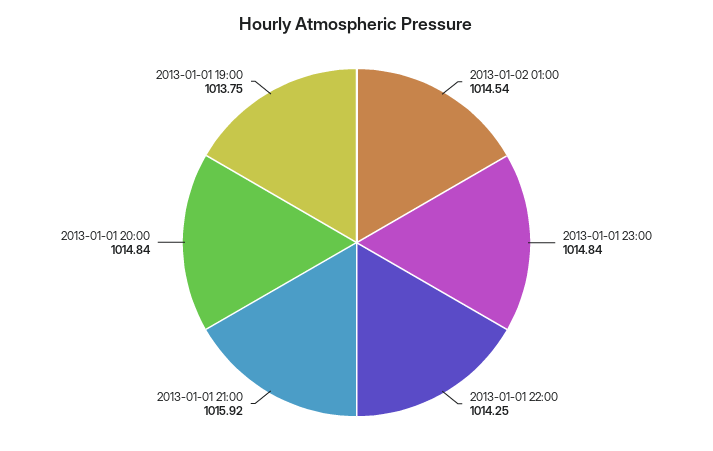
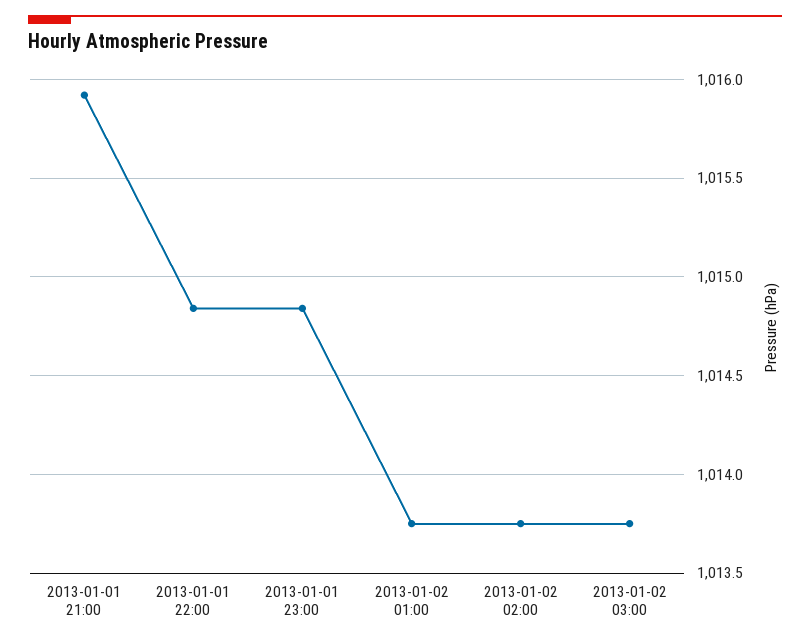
2013-01-02 01:00: 1014.54 -> 1013.75
2013-01-01 22:00: 1014.25 -> 1014.85
2013-01-01 20:00: 1014.84 -> none
2013-01-01 19:00: 1013.75 -> none
2013-01-02 02:00: none -> 1013.75
2013-01-02 03:00: none -> 1013.75

